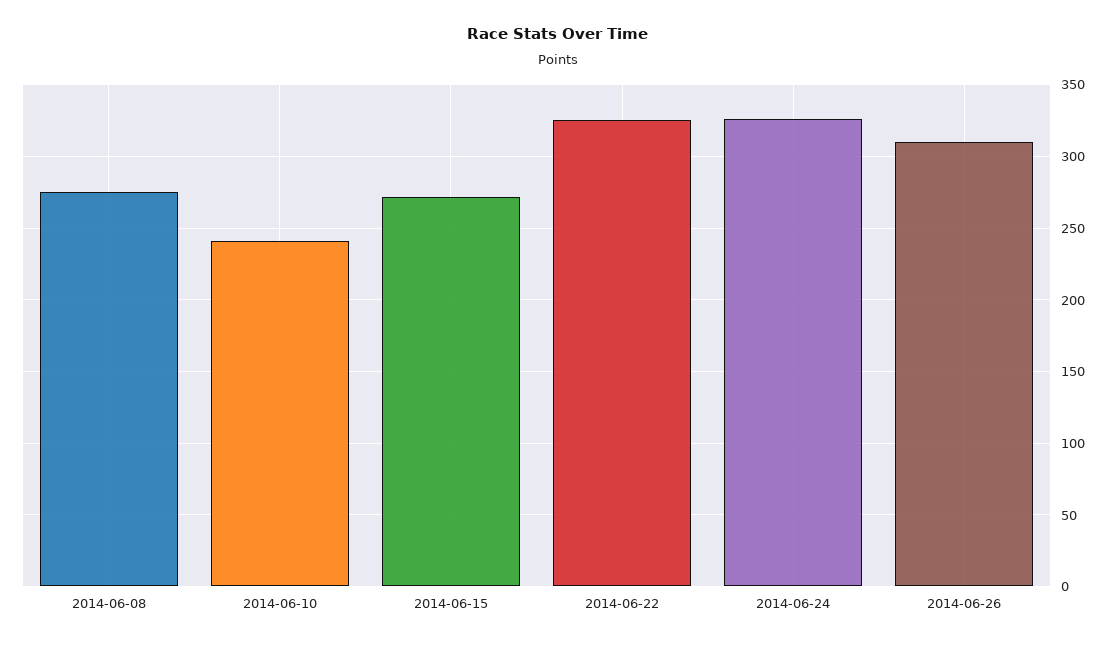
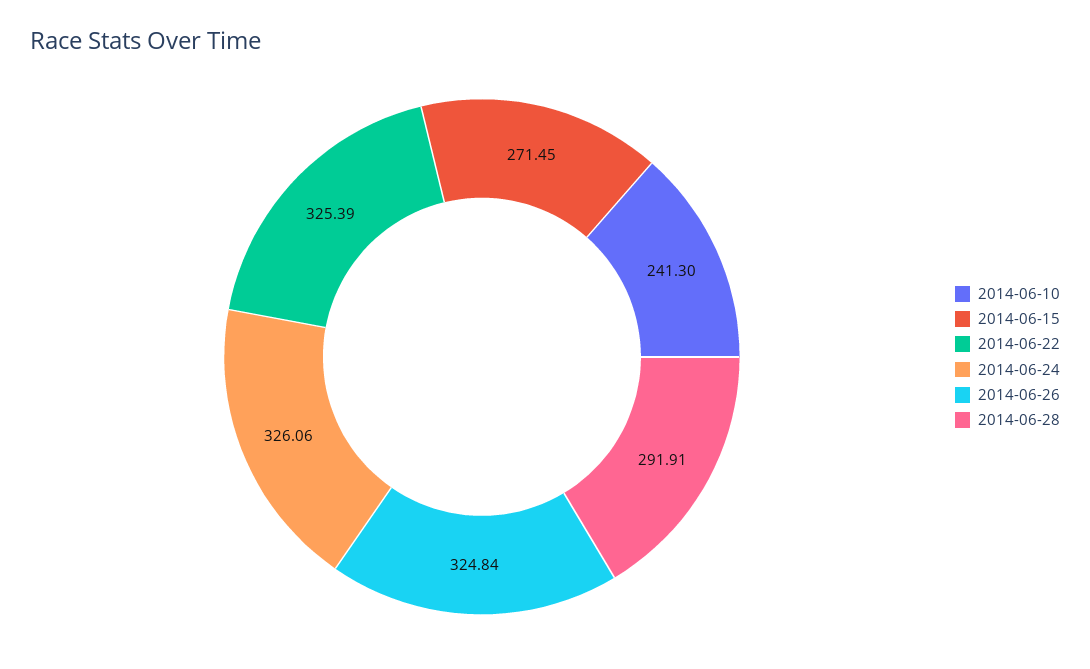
2014-06-08: 275 -> none
2014-06-26: 310 -> 324.84
2014-06-28: none -> 291.91

